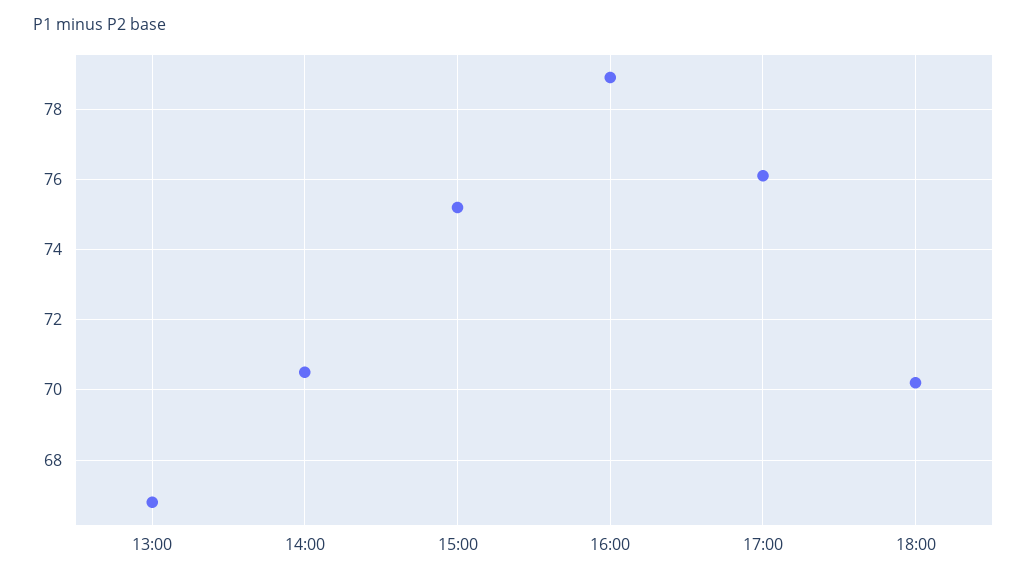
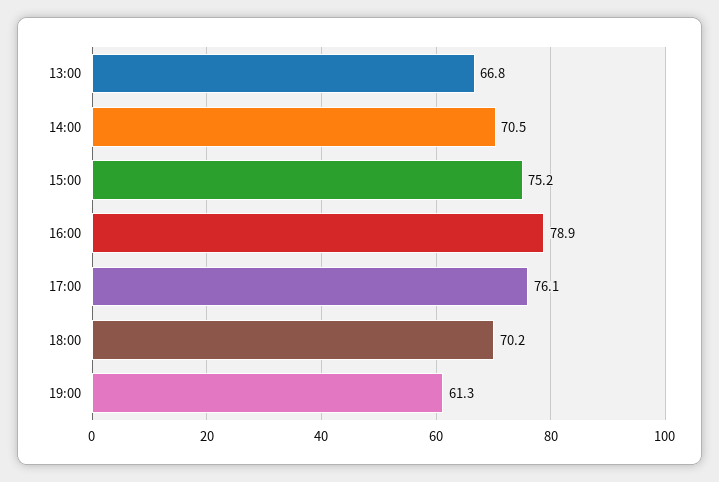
19:00: none -> 61.3

